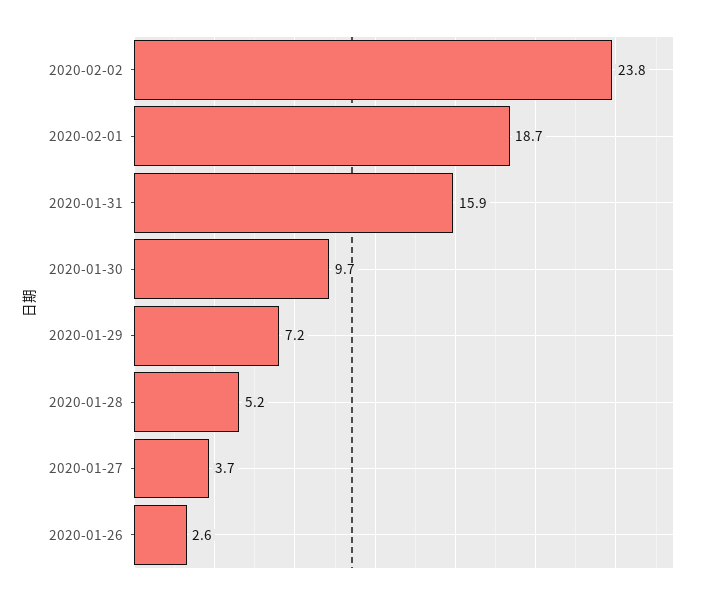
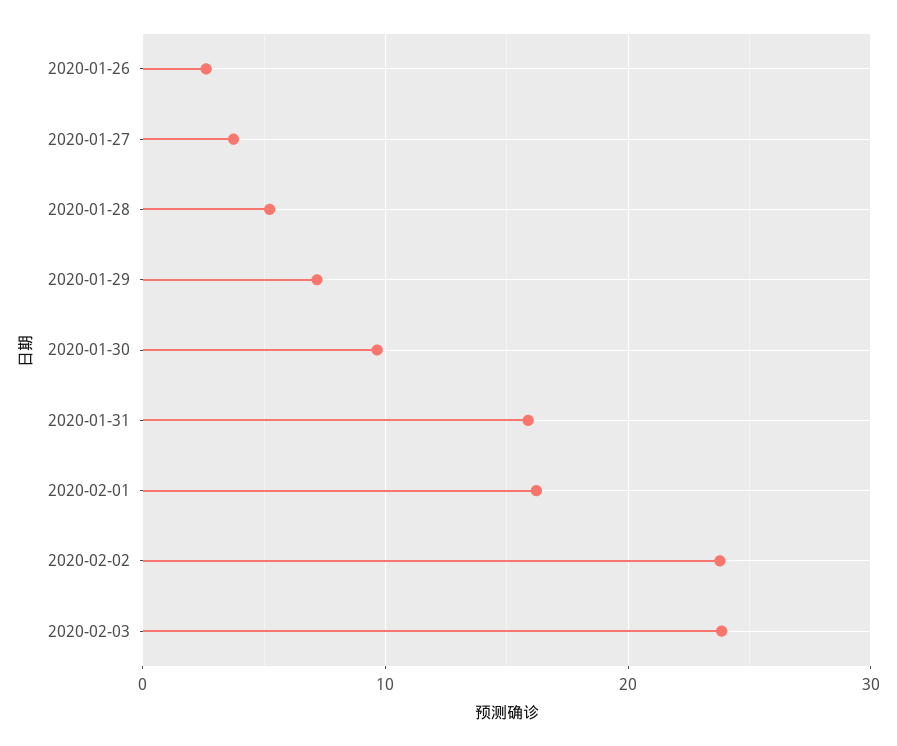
2020-02-01: 18.7 -> 16
2020-02-03: none -> 24

